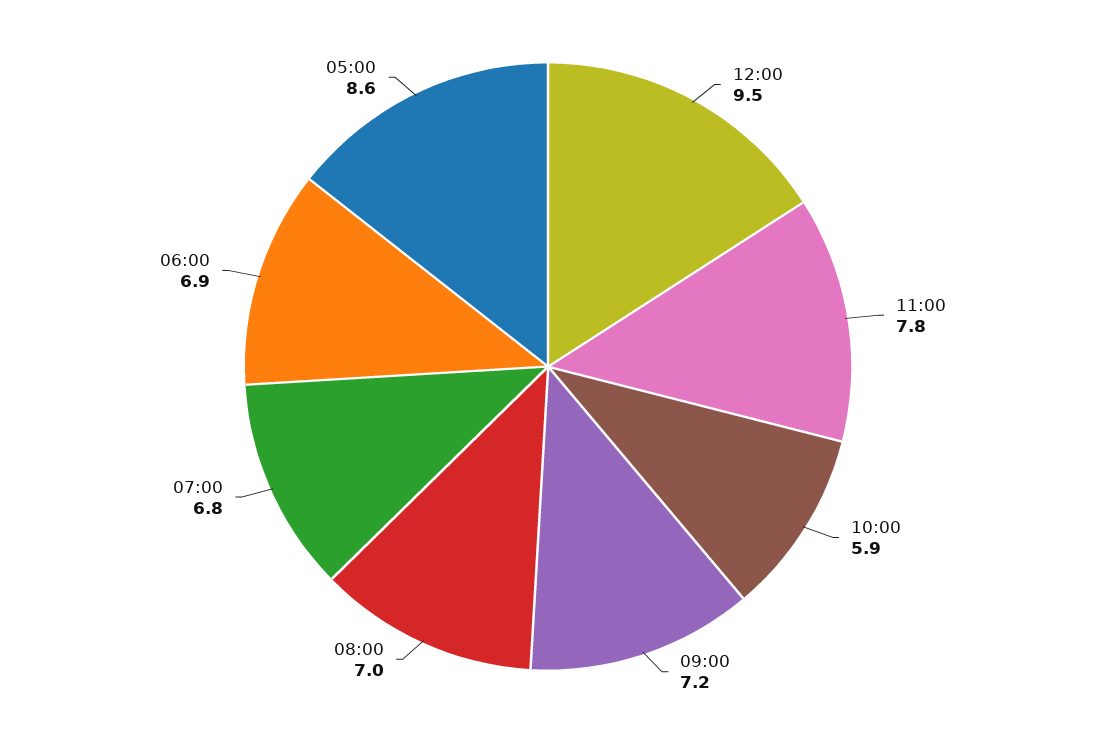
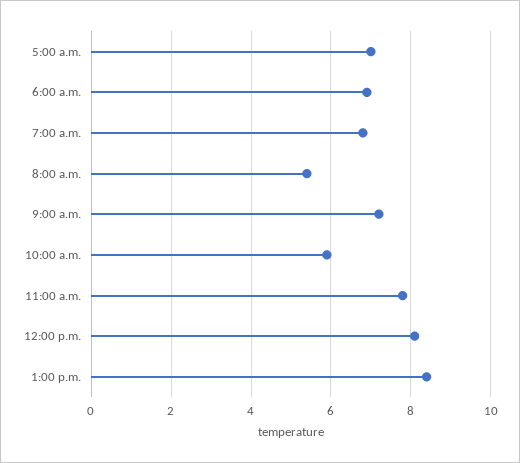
12:00: 9.5 -> 8
08:00: 7 -> 5.5
05:00: 8.6 -> 7
1:00 p.m.: none -> 8.5

